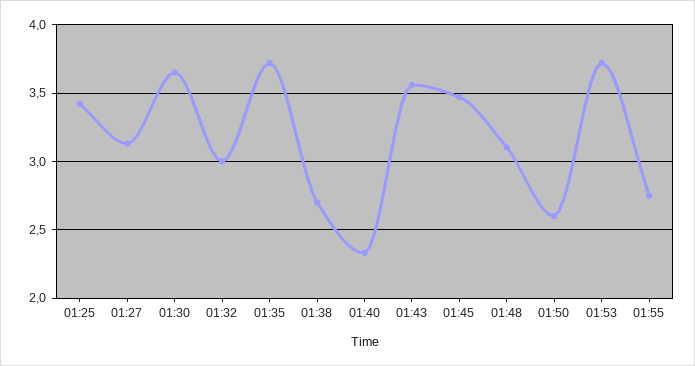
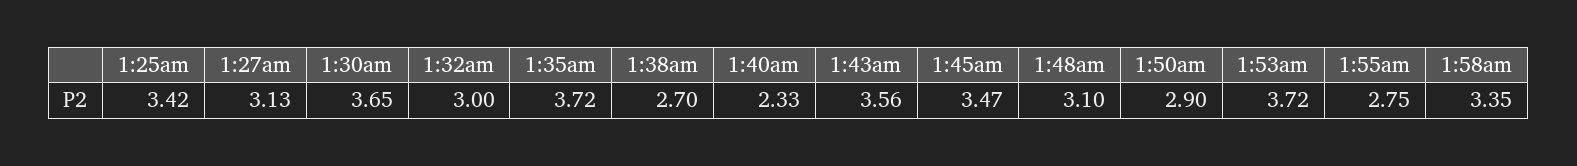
01:50: 2.6 -> 2.9
1:58am: none -> 3.35

